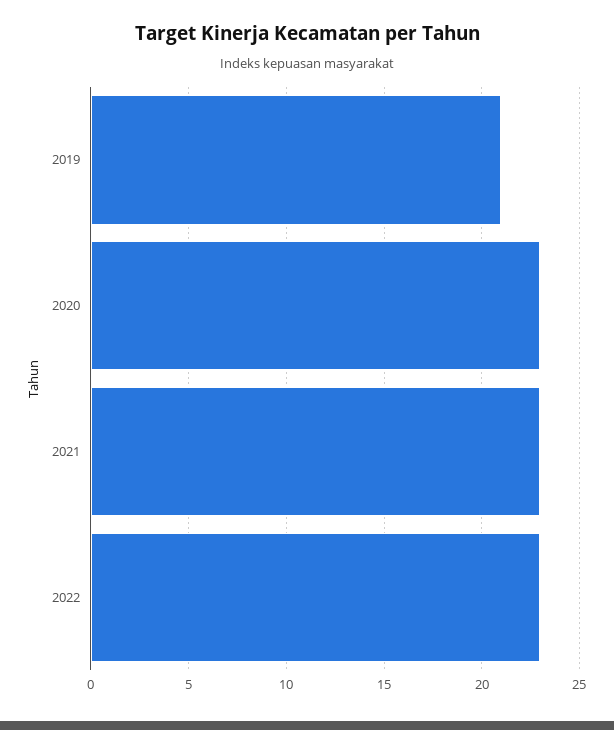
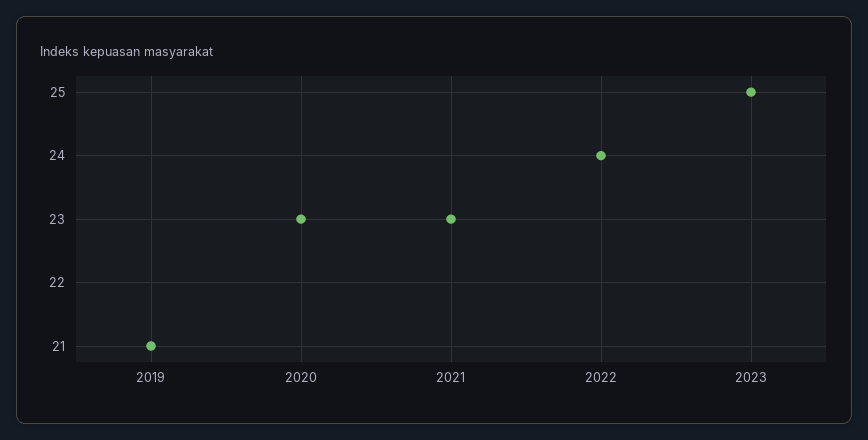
2022: 23 -> 24
2023: none -> 25

